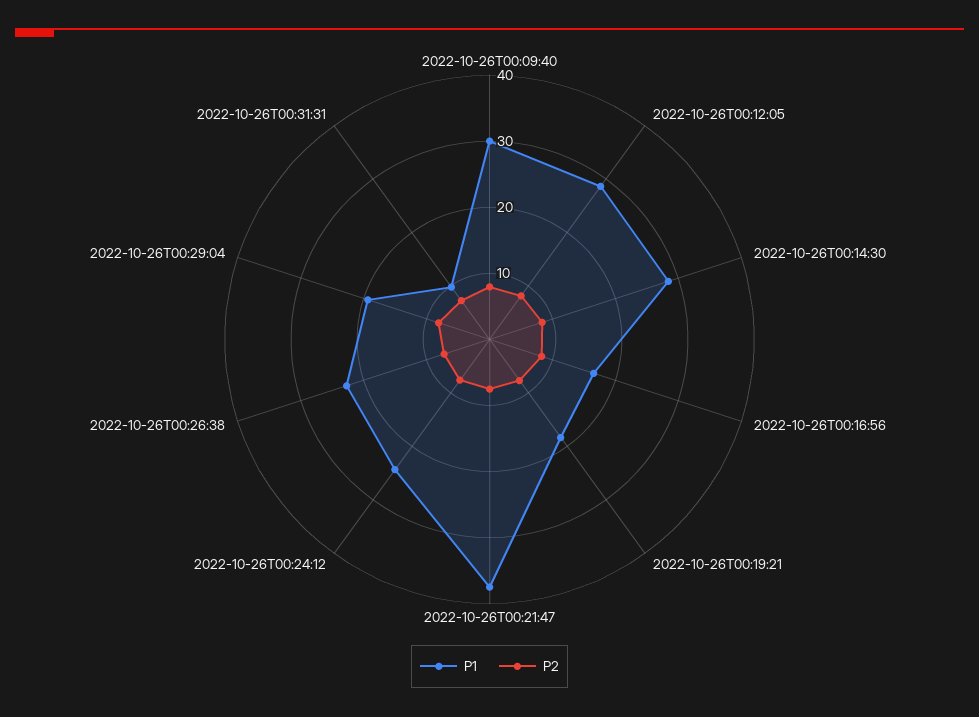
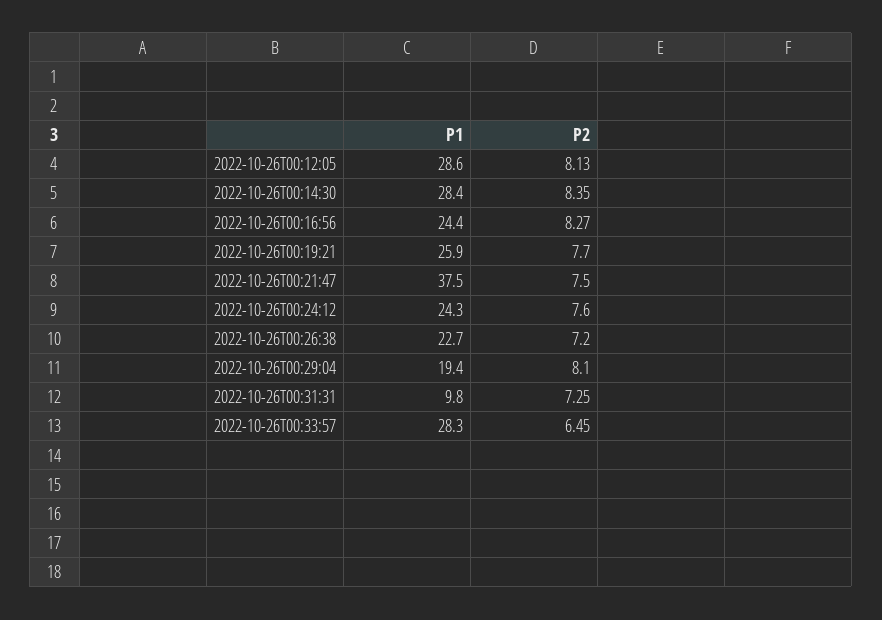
P1, 2022-10-26T00:09:40: 30 -> none
P2, 2022-10-26T00:09:40: 8 -> none
P1, 2022-10-26T00:16:56: 16 -> 24.4
P1, 2022-10-26T00:19:21: 18 -> 25.9
P1, 2022-10-26T00:33:57: none -> 28.3
P2, 2022-10-26T00:33:57: none -> 6.45

